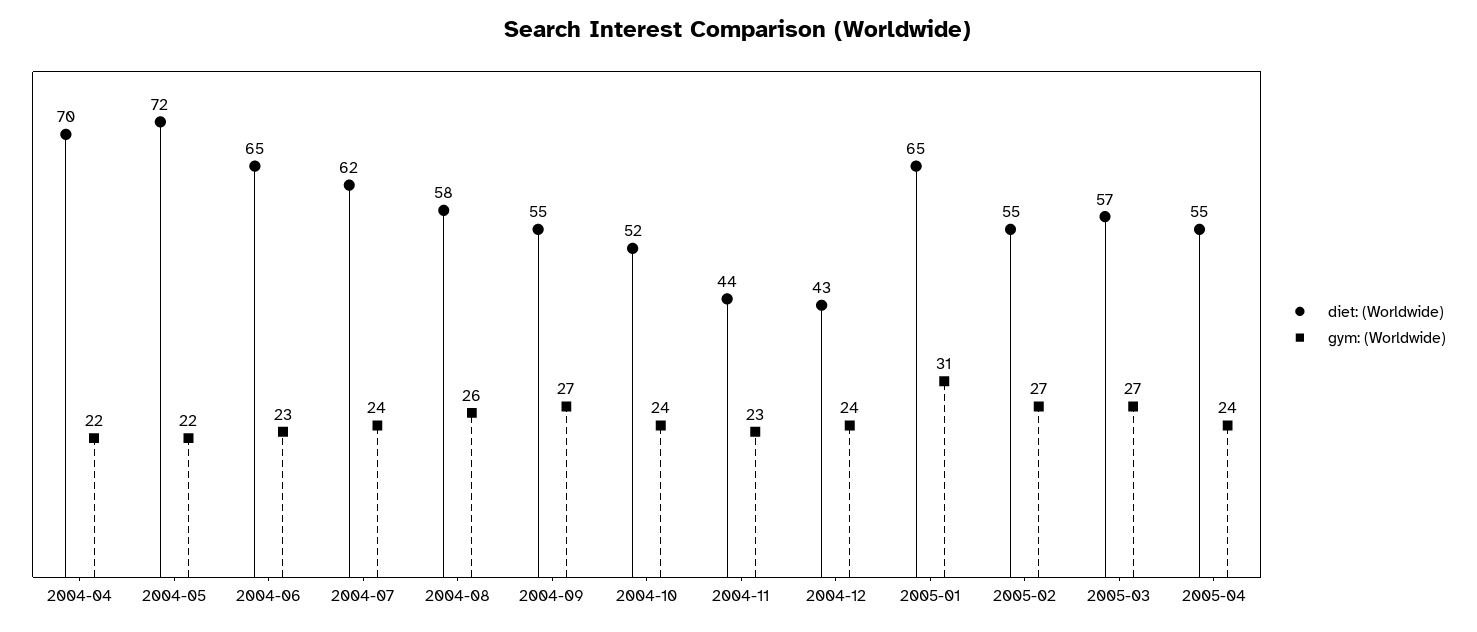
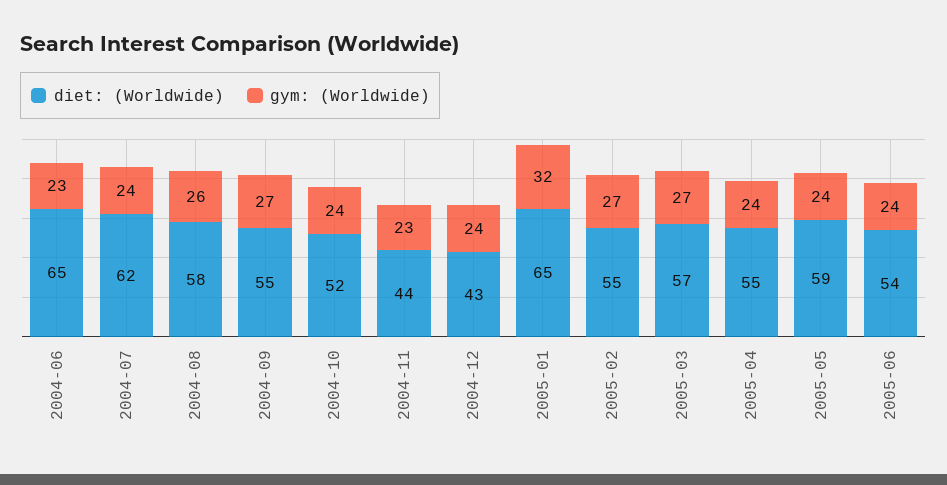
diet: (Worldwide), 2004-04: 70 -> none
gym: (Worldwide), 2004-04: 22 -> none
diet: (Worldwide), 2004-05: 72 -> none
gym: (Worldwide), 2004-05: 22 -> none
gym: (Worldwide), 2005-01: 31 -> 32
diet: (Worldwide), 2005-05: none -> 59
gym: (Worldwide), 2005-05: none -> 24
diet: (Worldwide), 2005-06: none -> 54
gym: (Worldwide), 2005-06: none -> 24

